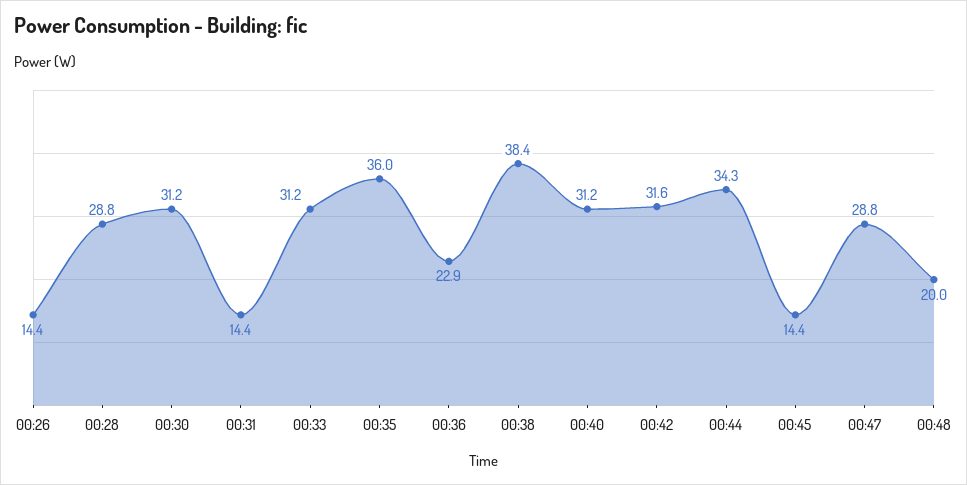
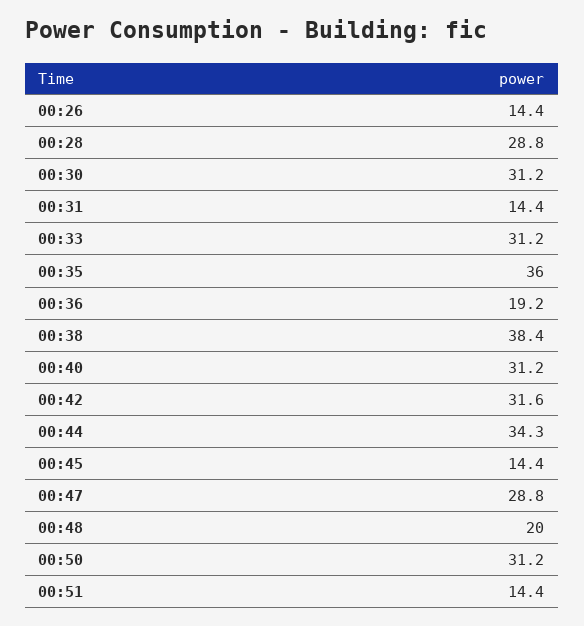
00:36: 22.9 -> 19.2
00:50: none -> 31.2
00:51: none -> 14.4

